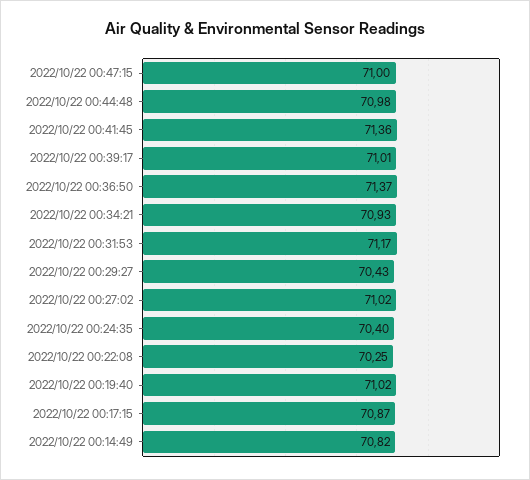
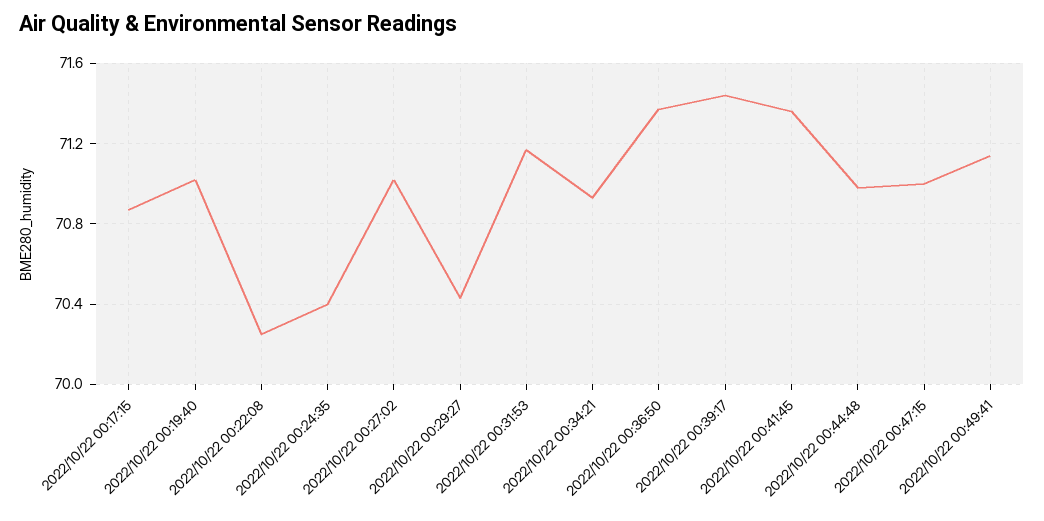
2022/10/22 00:39:17: 71.01 -> 71.45
2022/10/22 00:14:49: 70.82 -> none
2022/10/22 00:49:41: none -> 71.15

